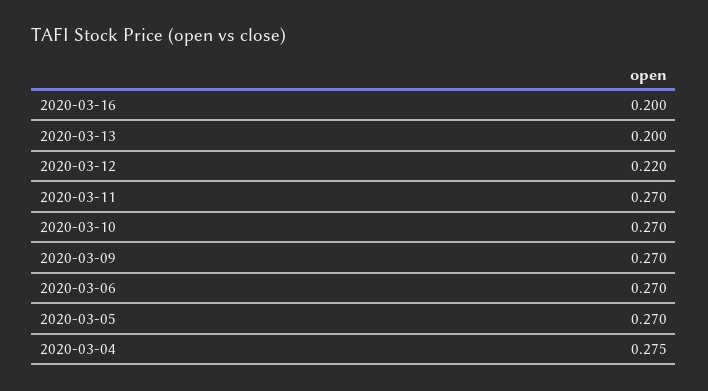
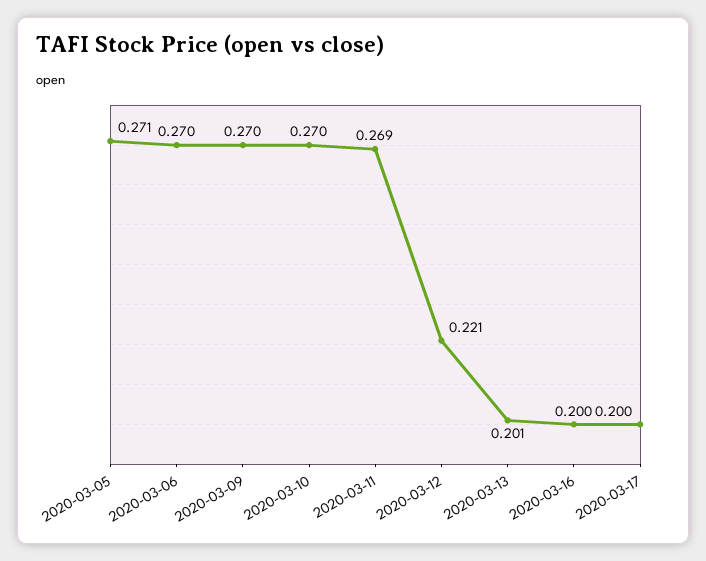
2020-03-13: 0.2 -> 0.201
2020-03-12: 0.22 -> 0.221
2020-03-11: 0.27 -> 0.269
2020-03-05: 0.27 -> 0.271
2020-03-04: 0.275 -> none
2020-03-17: none -> 0.2

